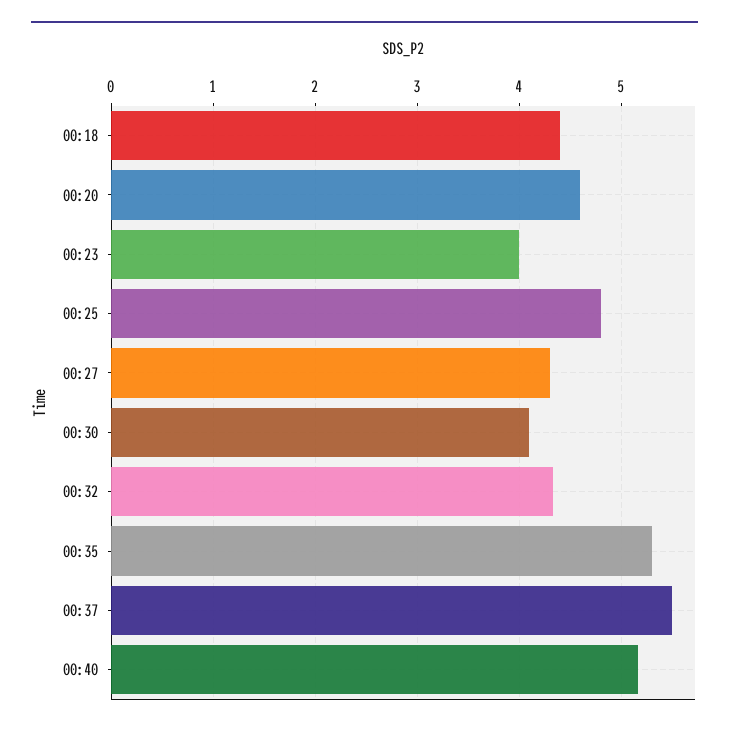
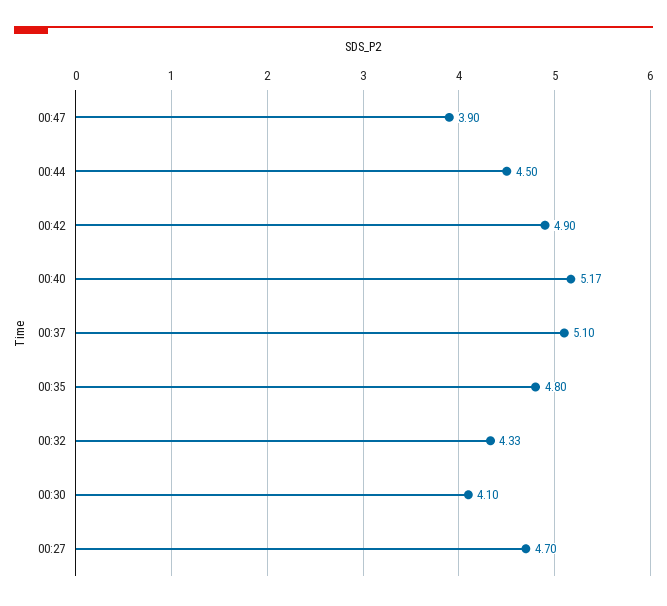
00:18: 4.4 -> none
00:20: 4.6 -> none
00:23: 4 -> none
00:25: 4.8 -> none
00:27: 4.3 -> 4.7
00:35: 5.3 -> 4.8
00:37: 5.5 -> 5.1
00:47: none -> 3.9
00:44: none -> 4.5
00:42: none -> 4.9

